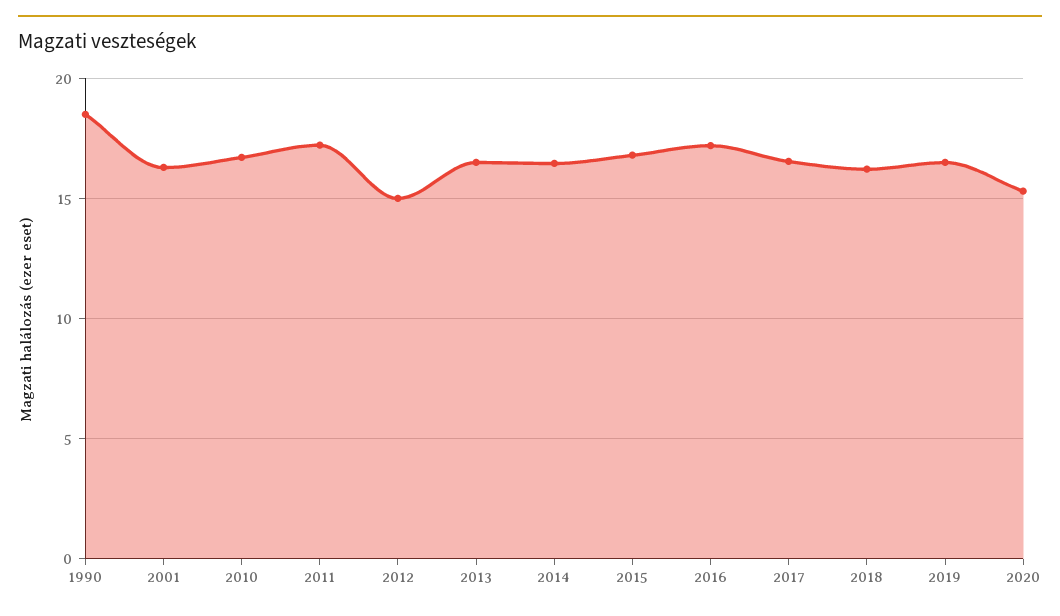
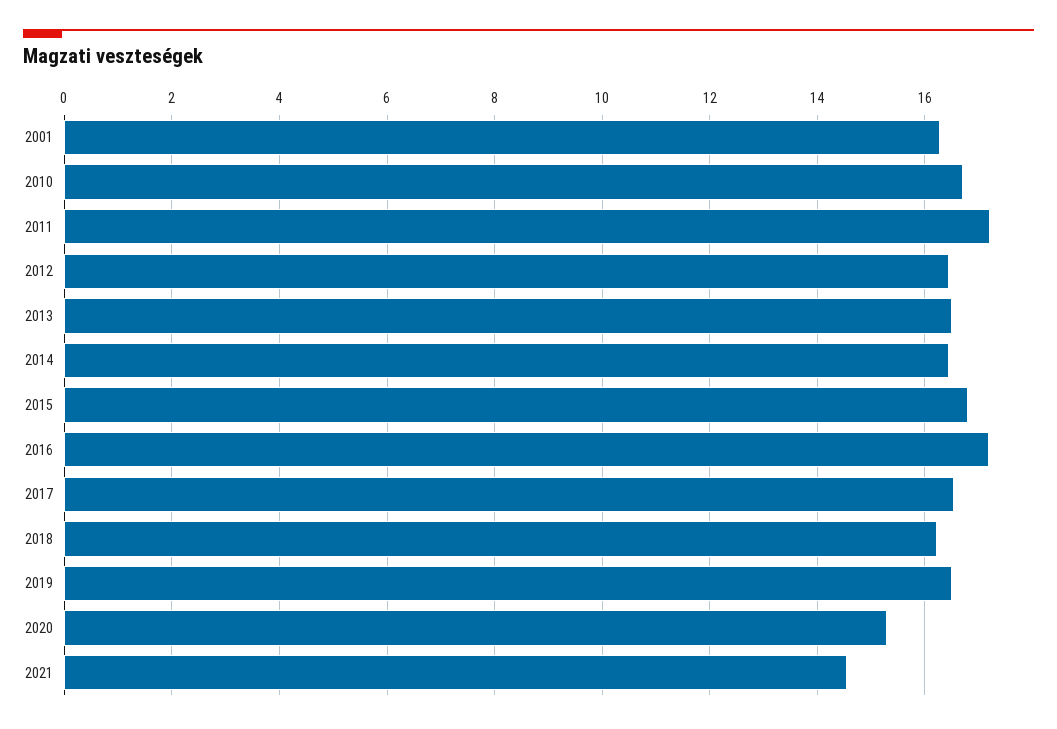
1990: 18.5 -> none
2012: 15 -> 16.4
2021: none -> 14.6

